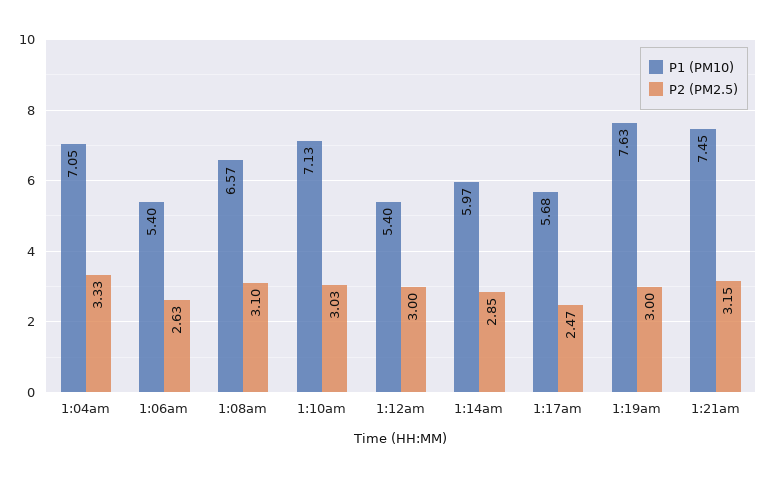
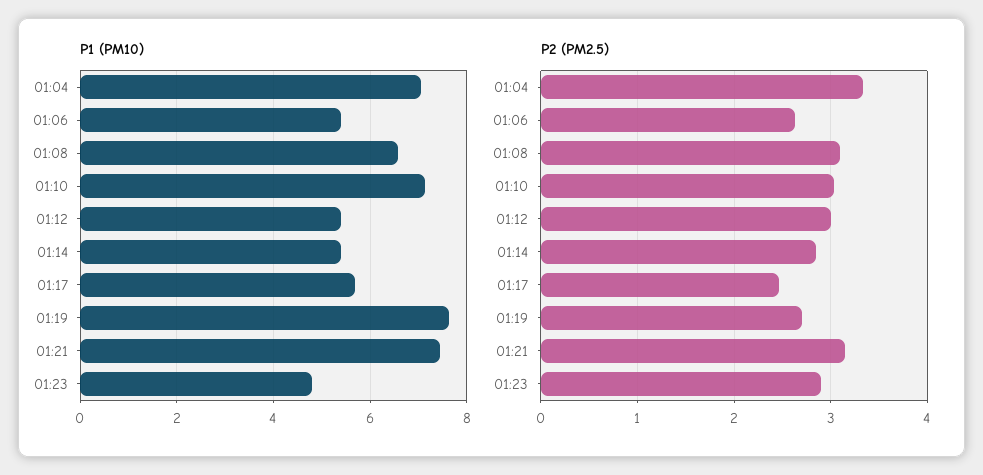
P1 (PM10), 1:14am: 5.97 -> 5.4
P2 (PM2.5), 1:19am: 3 -> 2.7
P1 (PM10), 01:23: none -> 4.8
P2 (PM2.5), 01:23: none -> 2.9

